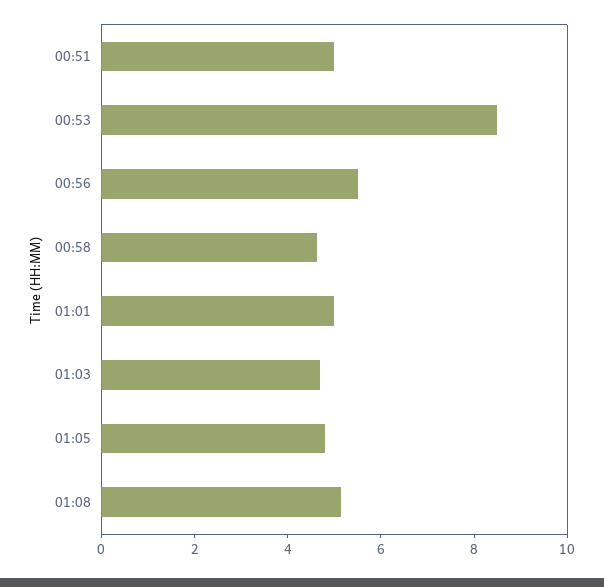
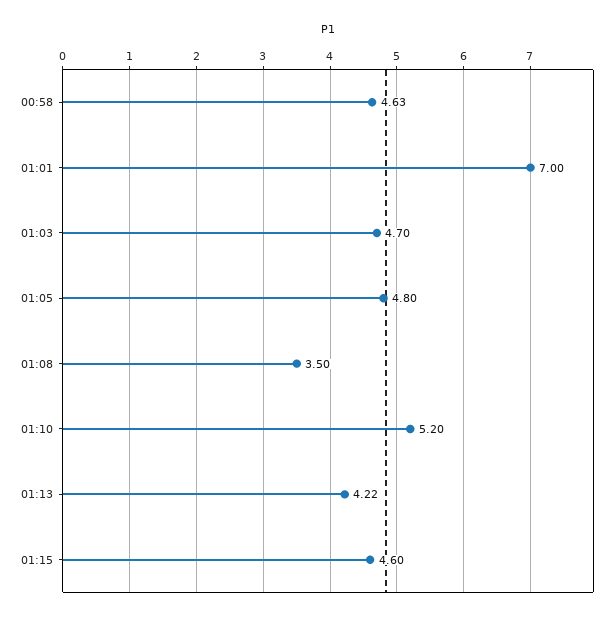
00:51: 5 -> none
00:53: 8.5 -> none
00:56: 5.5 -> none
01:01: 5 -> 7
01:08: 5 -> 3.5
01:10: none -> 5.2
01:13: none -> 4.22
01:15: none -> 4.6

